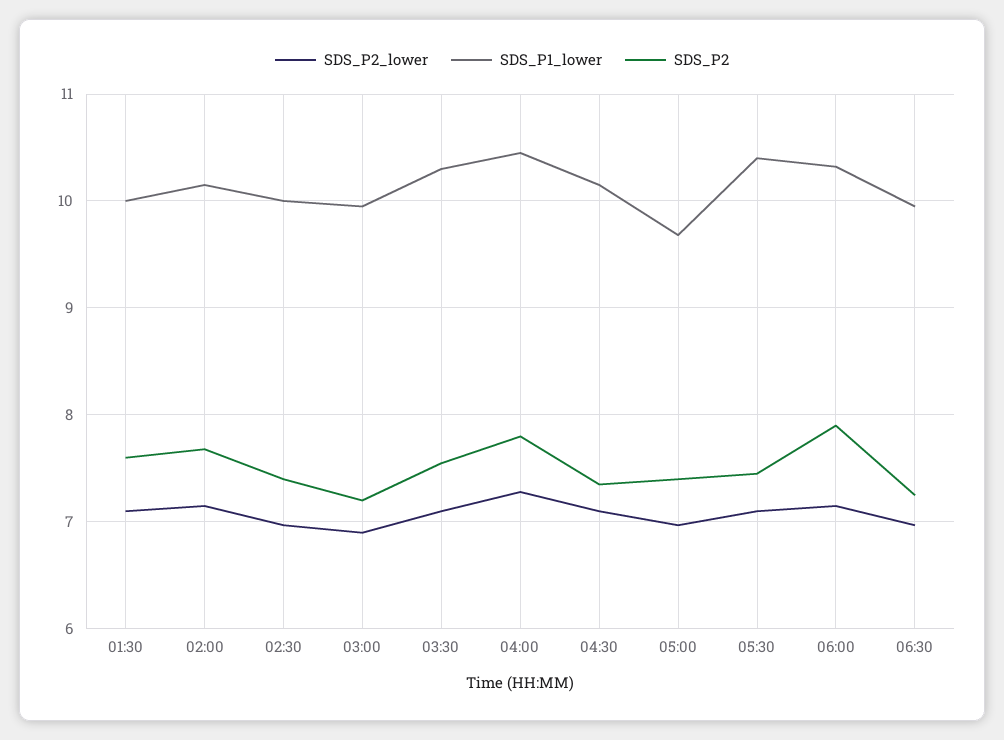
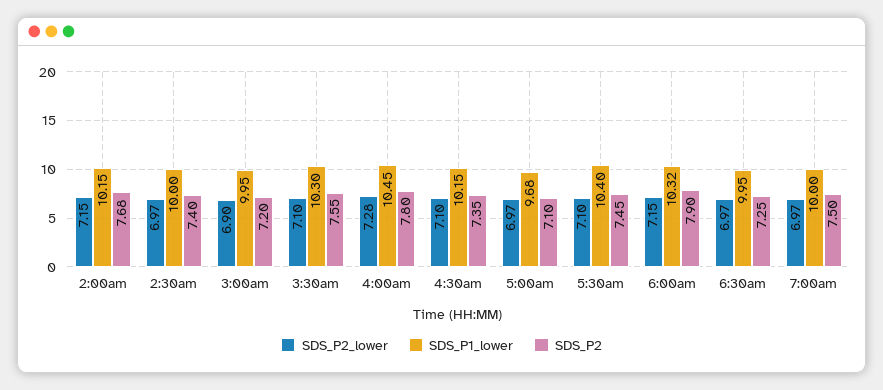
SDS_P2_lower, 01:30: 7.1 -> none
SDS_P1_lower, 01:30: 10 -> none
SDS_P2, 01:30: 7.6 -> none
SDS_P2, 05:00: 7.4 -> 7.1
SDS_P2_lower, 7:00am: none -> 6.97
SDS_P1_lower, 7:00am: none -> 10
SDS_P2, 7:00am: none -> 7.5

